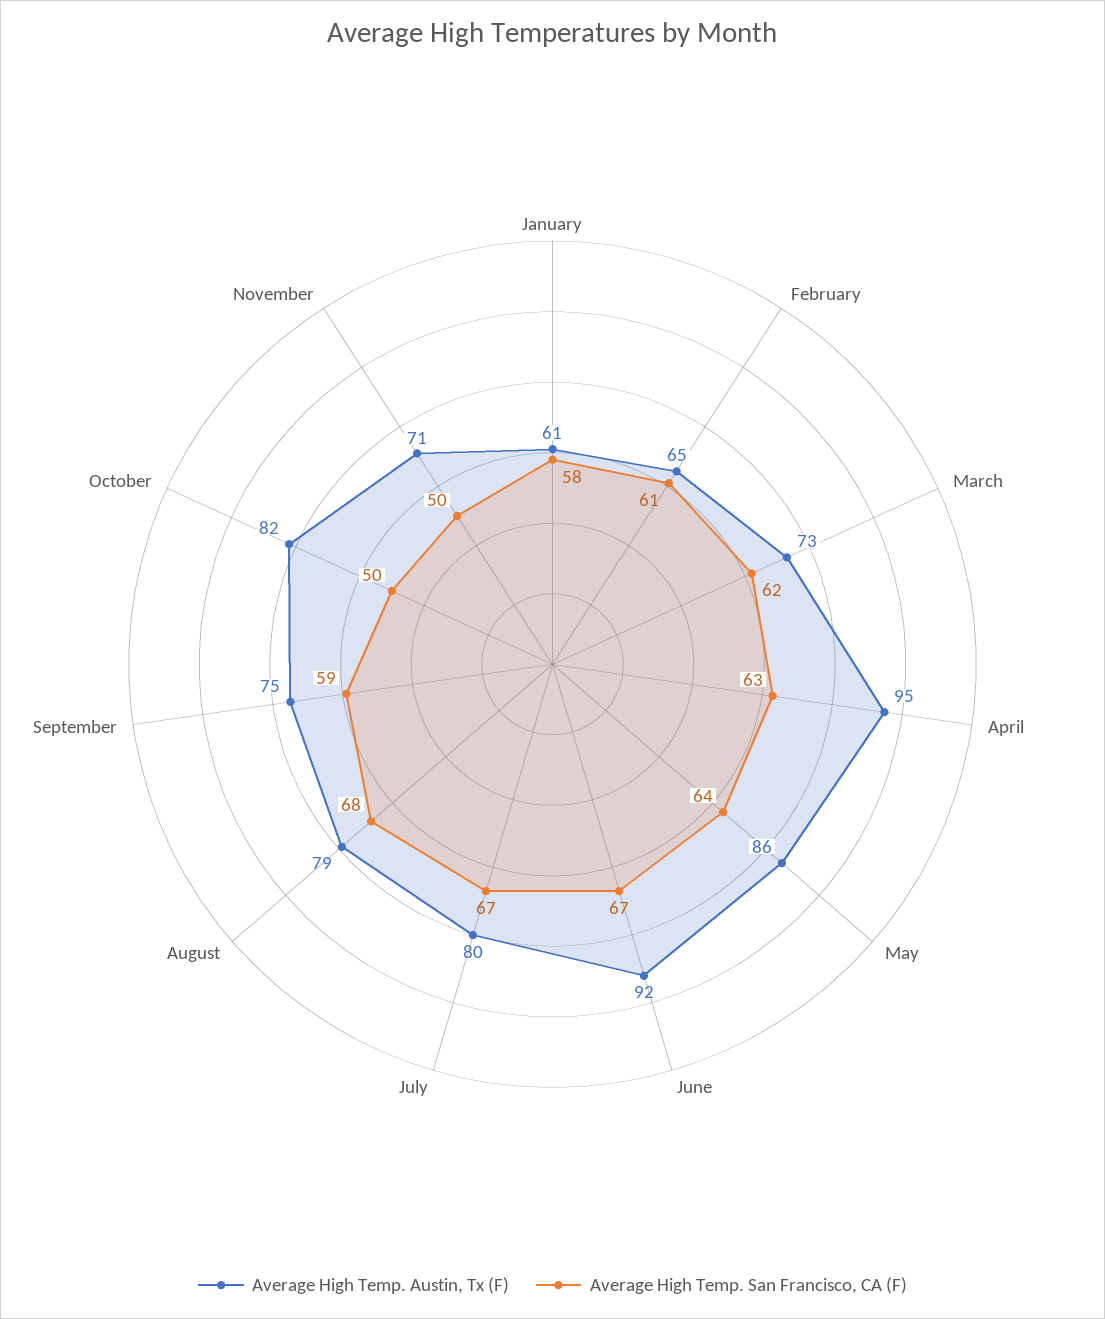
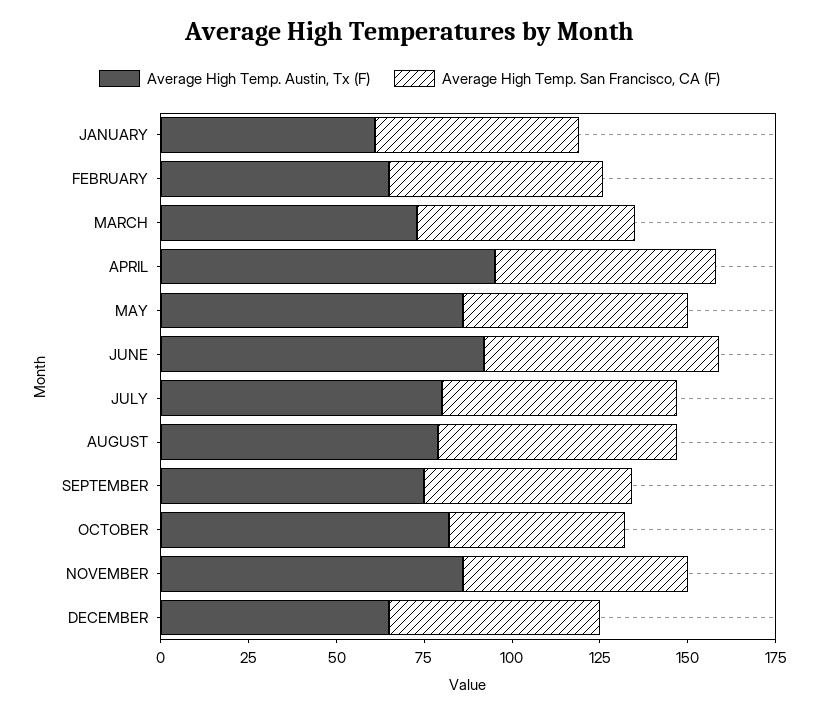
Average High Temp. Austin, Tx (F), November: 71 -> 85
Average High Temp. San Francisco, CA (F), November: 50 -> 65
Average High Temp. Austin, Tx (F), DECEMBER: none -> 65
Average High Temp. San Francisco, CA (F), DECEMBER: none -> 60

